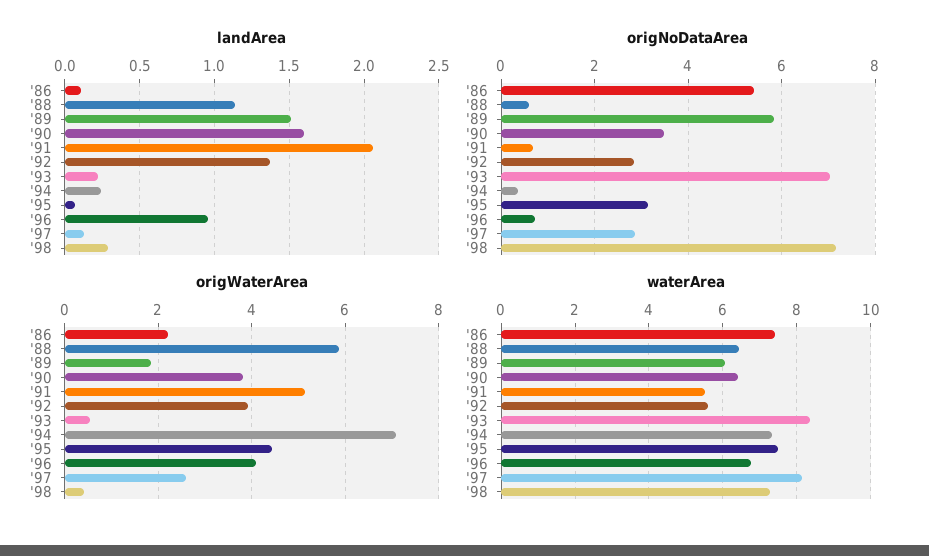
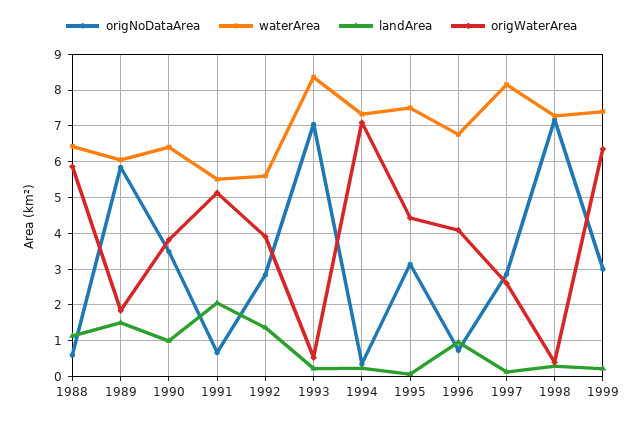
landArea, '86: 0.1 -> none
landArea, '90: 1.6 -> 1
origNoDataArea, '86: 5.4 -> none
origWaterArea, '86: 2.2 -> none
waterArea, '86: 7.4 -> none
origNoDataArea, 1999: none -> 3
waterArea, 1999: none -> 7.4
landArea, 1999: none -> 0.2
origWaterArea, 1999: none -> 6.4

